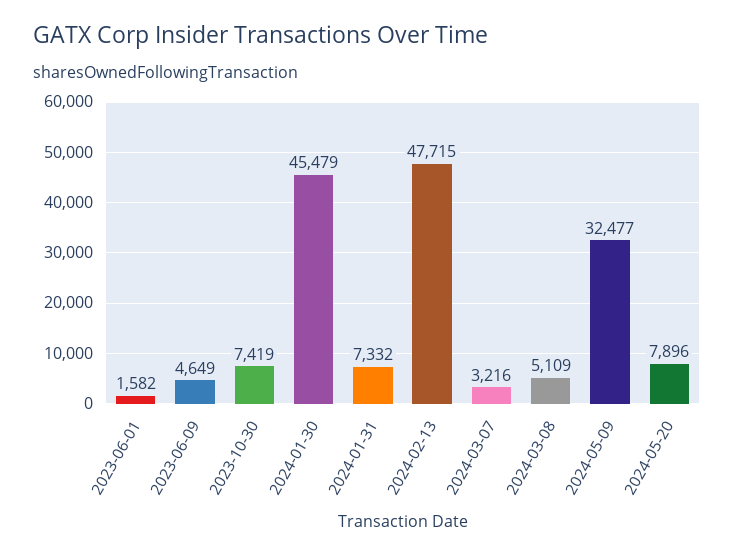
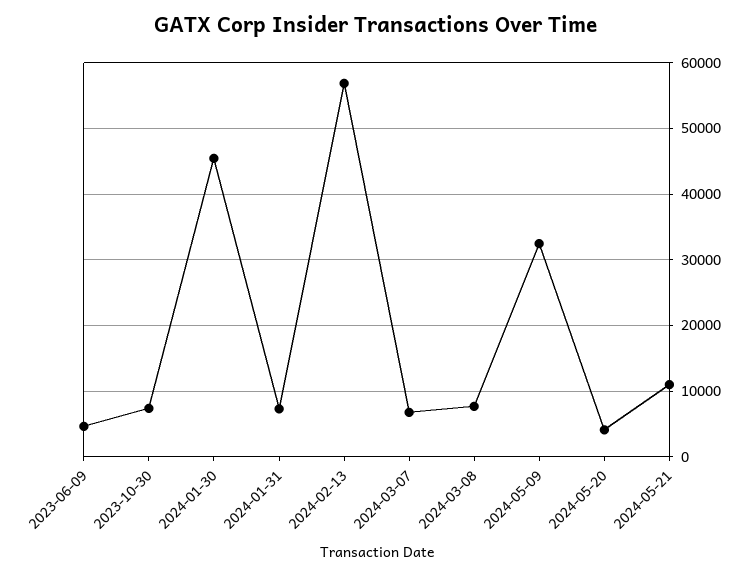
2023-06-01: 1582 -> none
2024-02-13: 47715 -> 57000
2024-03-07: 3216 -> 7000
2024-03-08: 5109 -> 8000
2024-05-20: 7896 -> 4000
2024-05-21: none -> 11000

